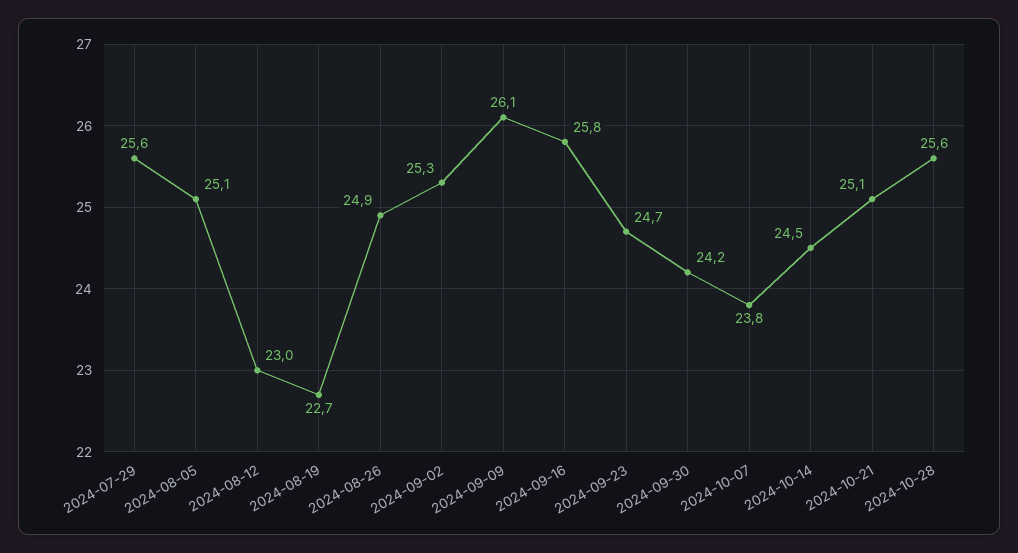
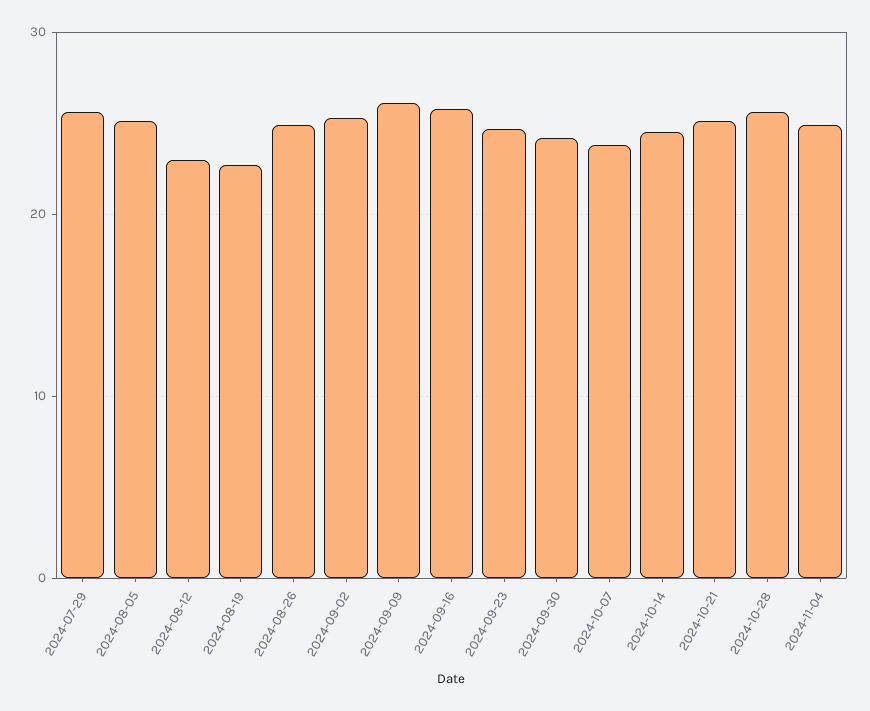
2024-11-04: none -> 25

